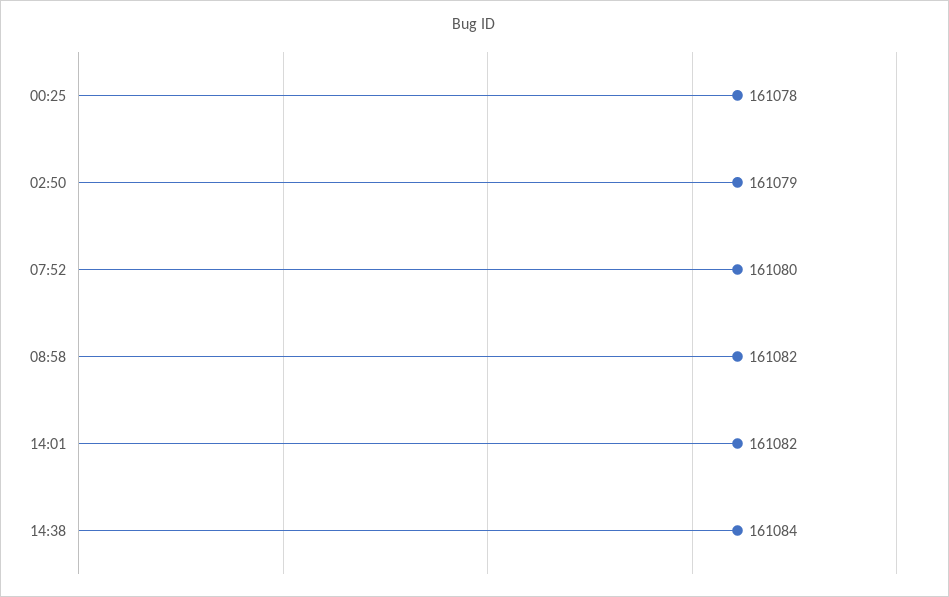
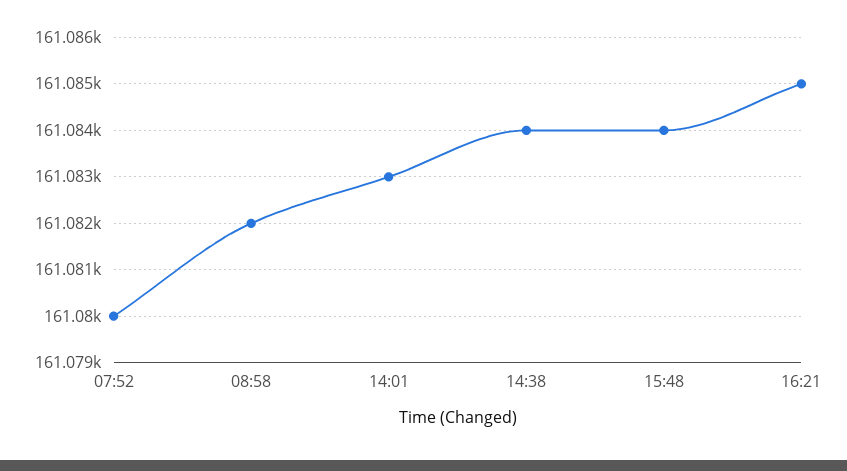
00:25: 161078 -> none
02:50: 161079 -> none
14:01: 161082 -> 161083
15:48: none -> 161084
16:21: none -> 161085

